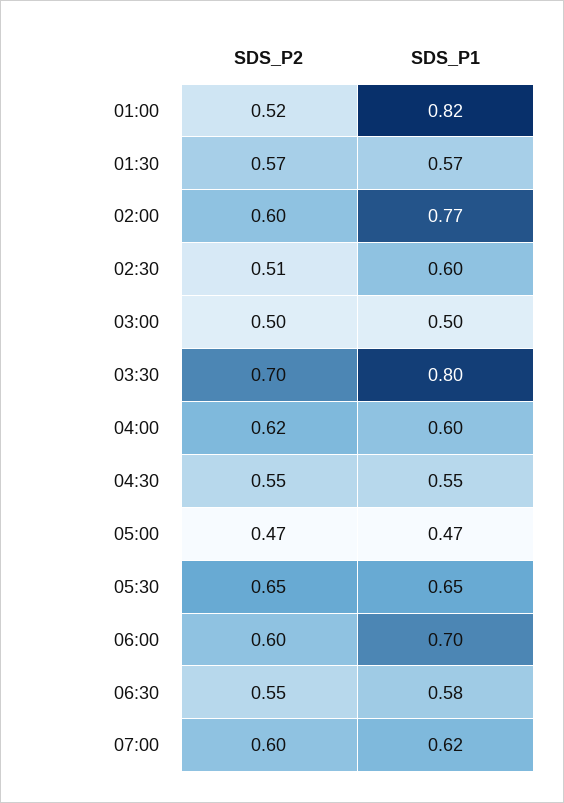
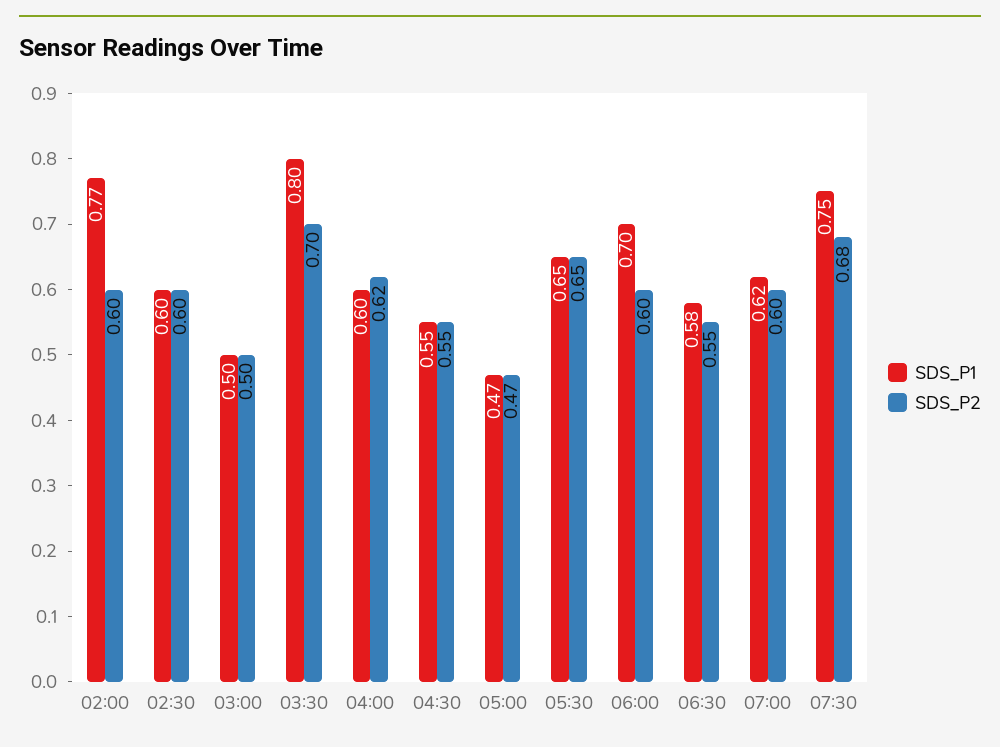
SDS_P2, 01:00: 0.52 -> none
SDS_P1, 01:00: 0.82 -> none
SDS_P2, 01:30: 0.57 -> none
SDS_P1, 01:30: 0.57 -> none
SDS_P2, 02:30: 0.51 -> 0.6
SDS_P1, 07:30: none -> 0.75
SDS_P2, 07:30: none -> 0.68

